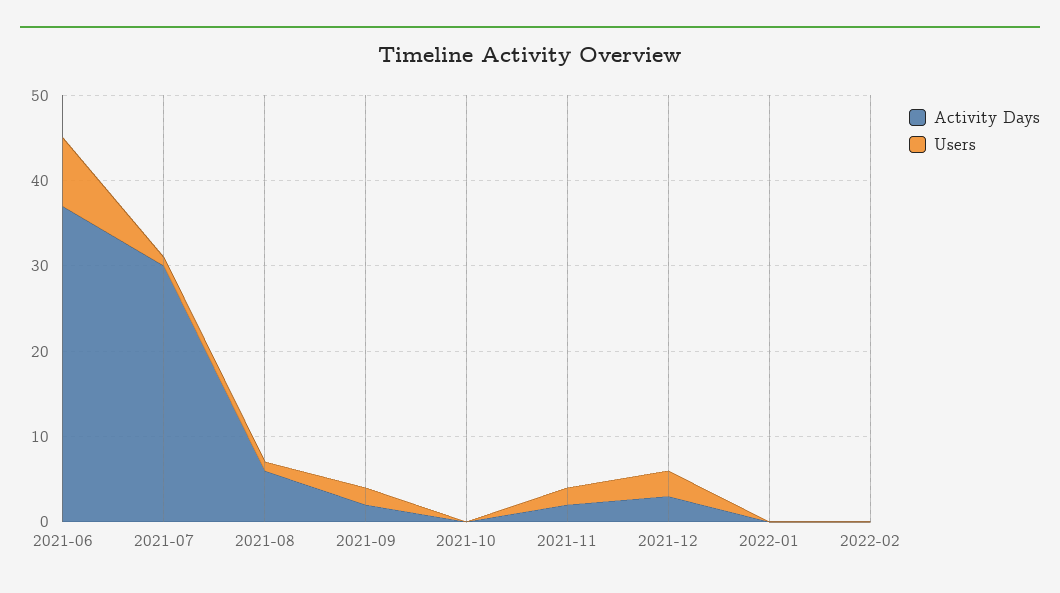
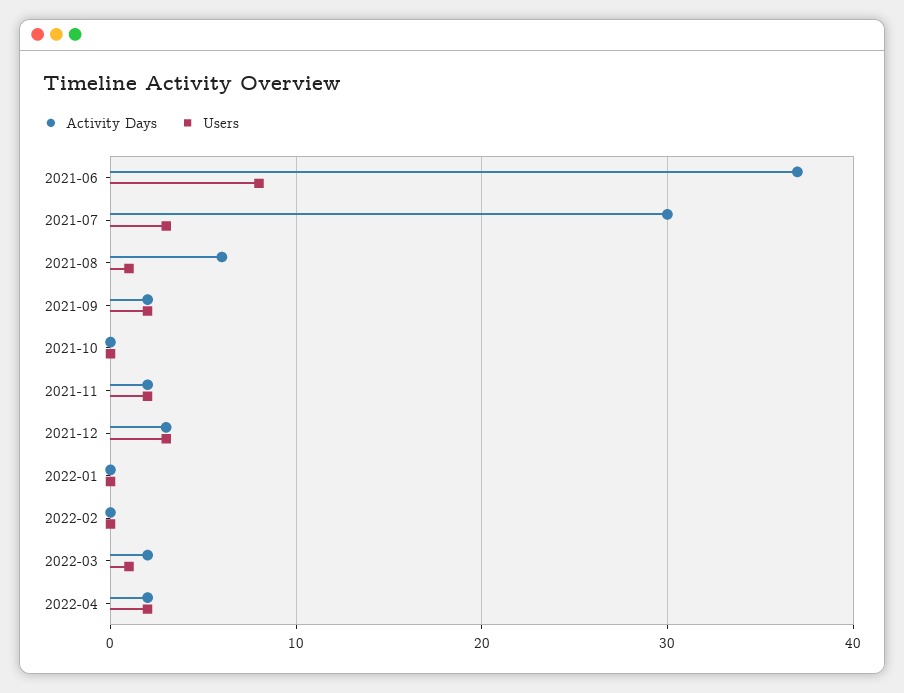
Users, 2021-07: 1 -> 3
Activity Days, 2022-03: none -> 2
Users, 2022-03: none -> 1
Activity Days, 2022-04: none -> 2
Users, 2022-04: none -> 2

